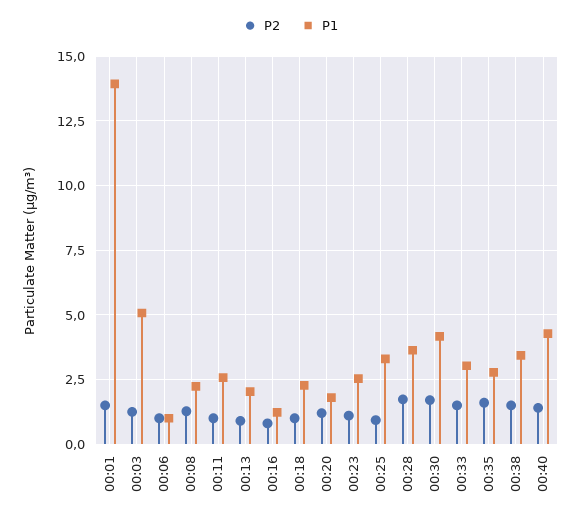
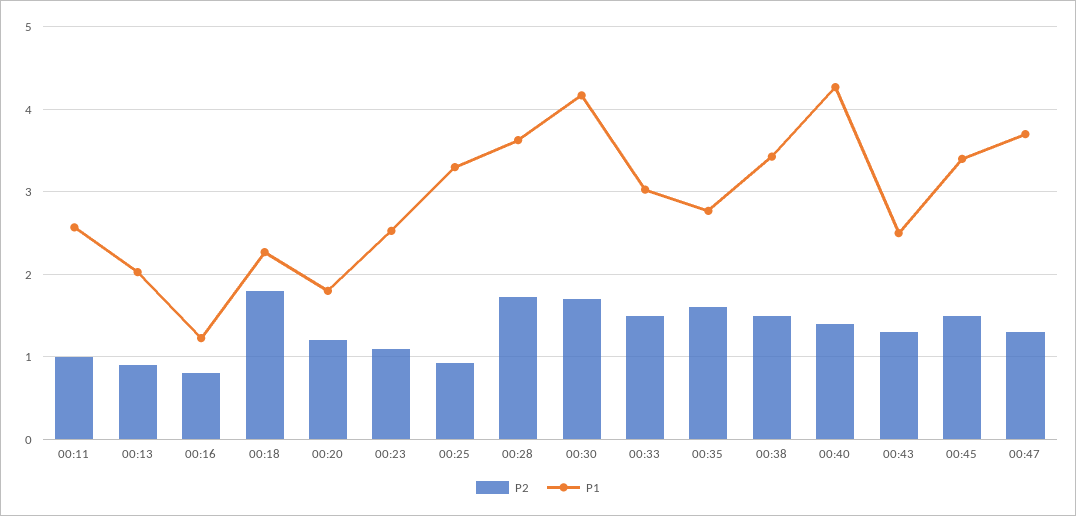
P2, 00:01: 1.5 -> none
P1, 00:01: 14 -> none
P2, 00:03: 1.25 -> none
P1, 00:03: 5 -> none
P2, 00:06: 1 -> none
P1, 00:06: 1 -> none
P2, 00:08: 1.25 -> none
P1, 00:08: 2.25 -> none
P2, 00:18: 1 -> 1.8
P2, 00:43: none -> 1.3
P1, 00:43: none -> 2.5
P2, 00:45: none -> 1.5
P1, 00:45: none -> 3.4
P2, 00:47: none -> 1.3
P1, 00:47: none -> 3.7

